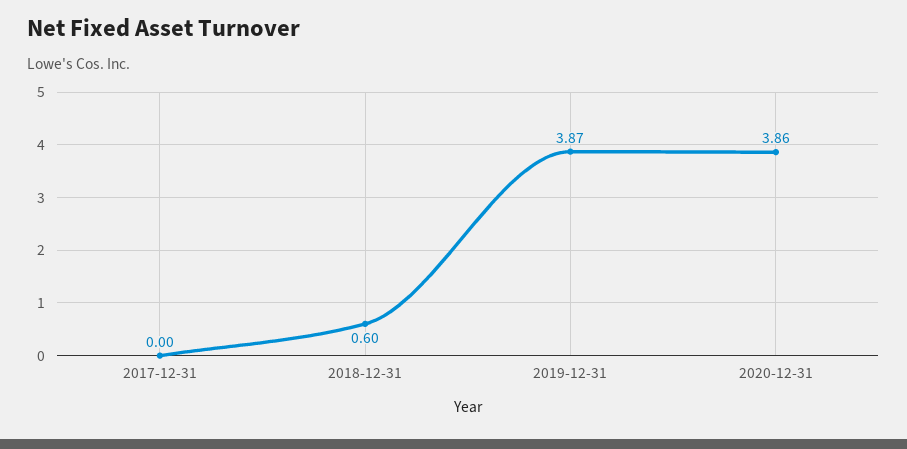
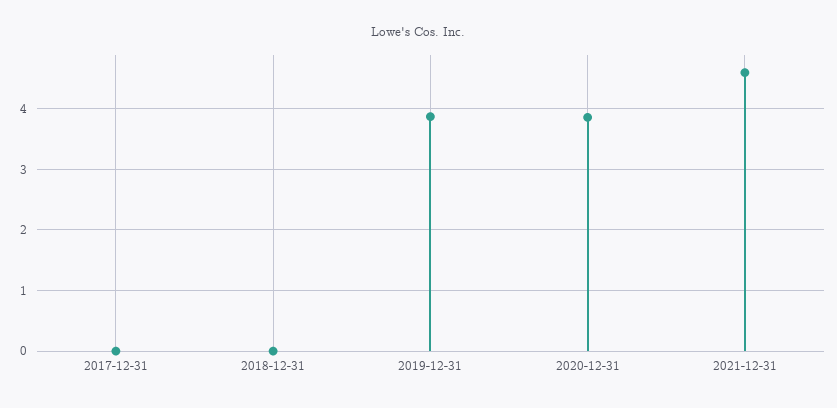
2018-12-31: 0.6 -> 0
2021-12-31: none -> 4.6

